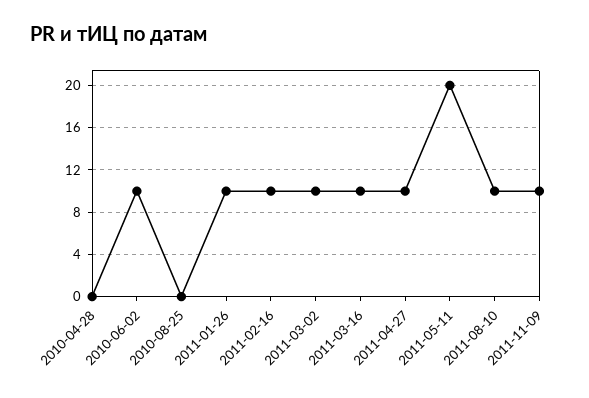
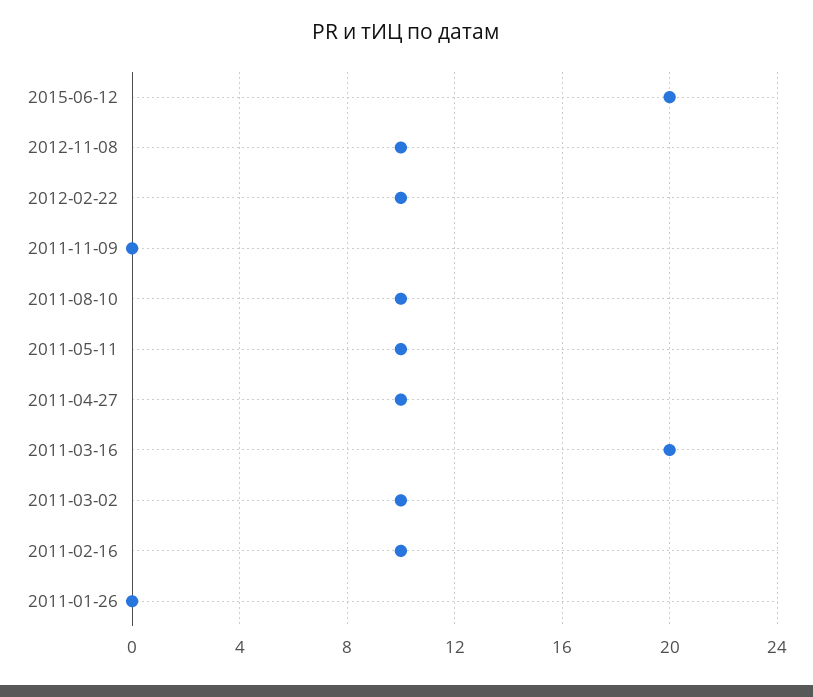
2010-04-28: 0 -> none
2010-06-02: 10 -> none
2010-08-25: 0 -> none
2011-01-26: 10 -> 0
2011-03-16: 10 -> 20
2011-05-11: 20 -> 10
2011-11-09: 10 -> 0
2015-06-12: none -> 20
2012-11-08: none -> 10
2012-02-22: none -> 10

